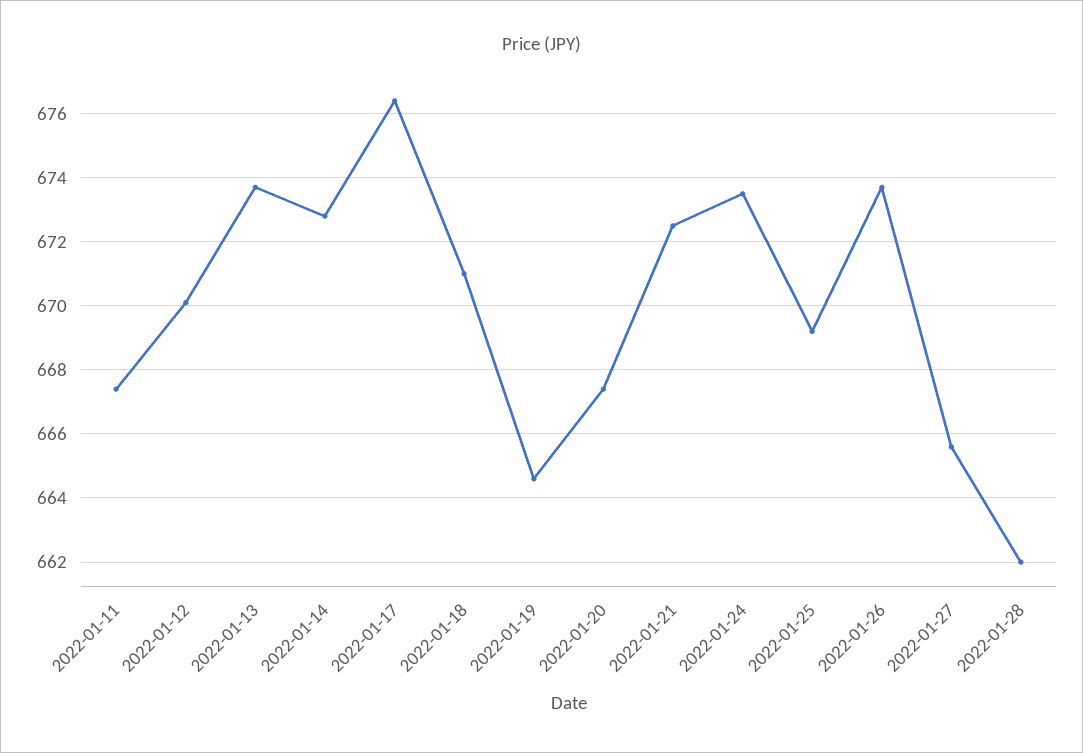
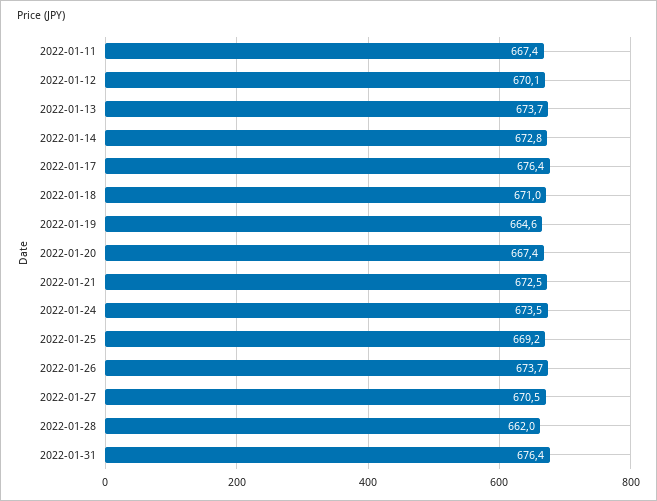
2022-01-27: 665.5 -> 670.5
2022-01-31: none -> 676.4

